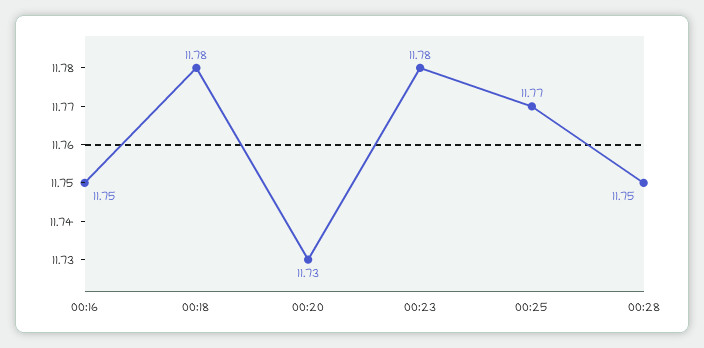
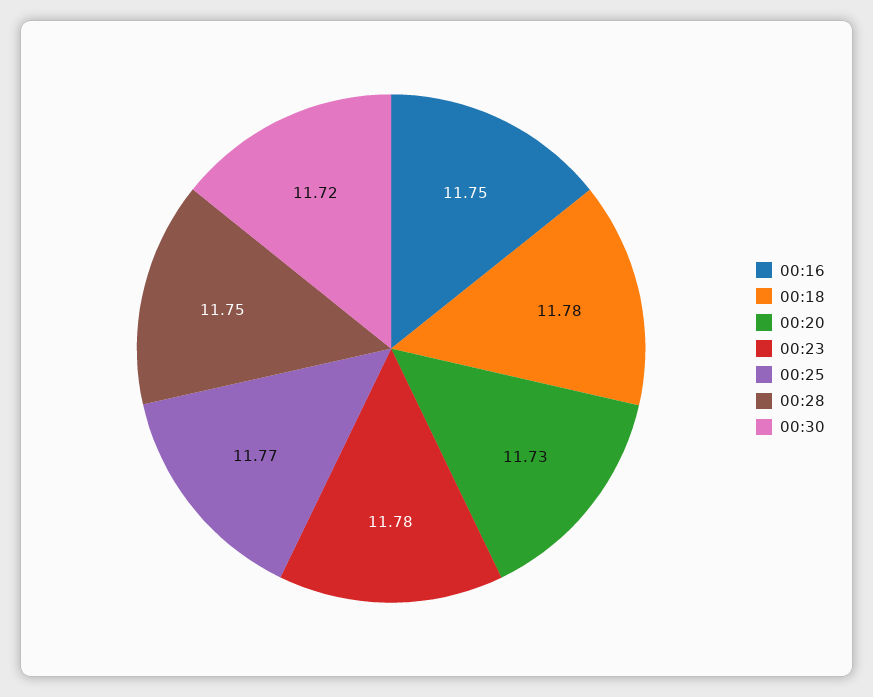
00:30: none -> 11.72

